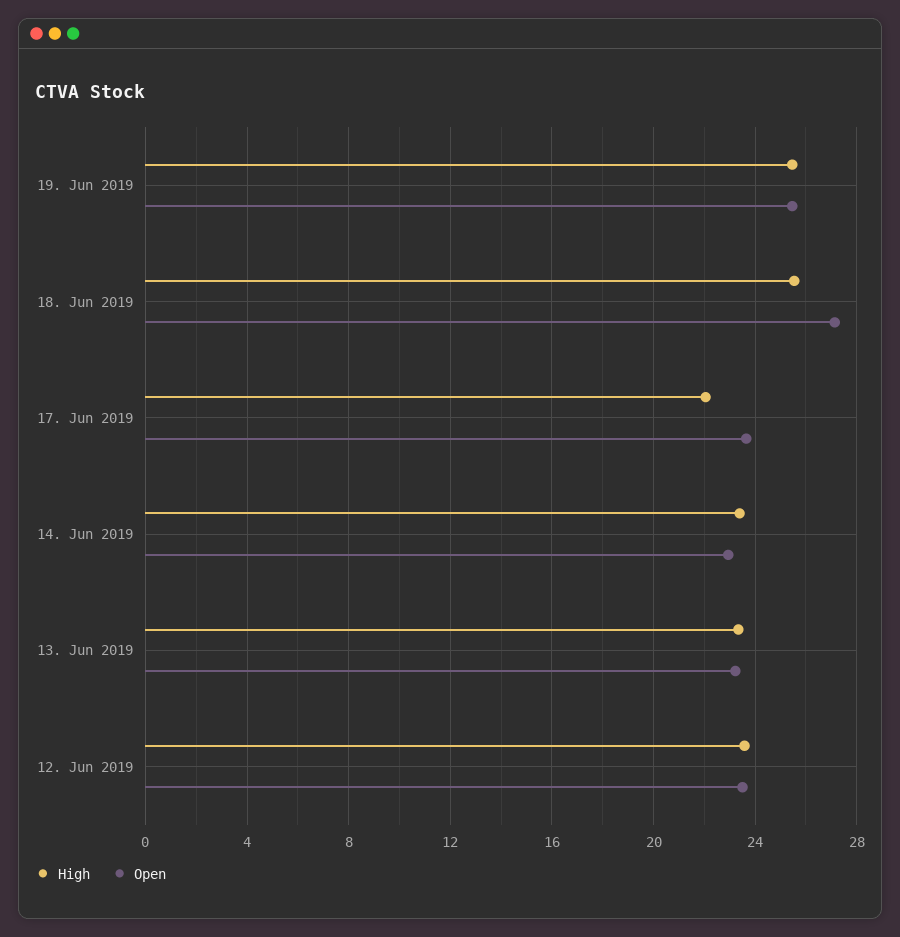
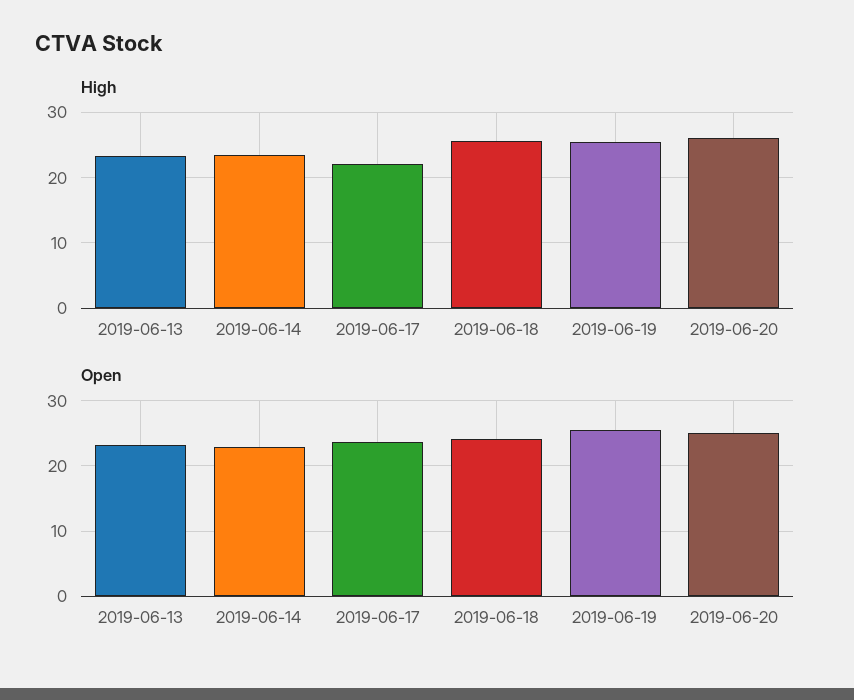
Open, 18. Jun 2019: 27 -> 24
High, 12. Jun 2019: 23.5 -> none
Open, 12. Jun 2019: 23.5 -> none
High, 2019-06-20: none -> 26
Open, 2019-06-20: none -> 25

